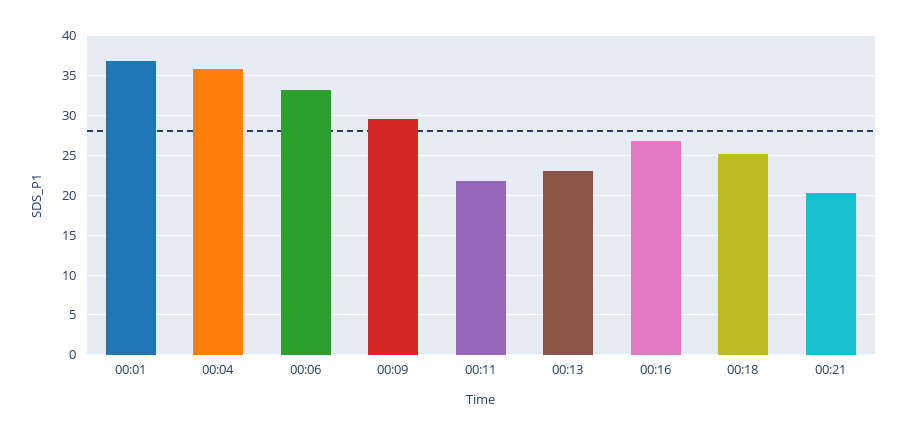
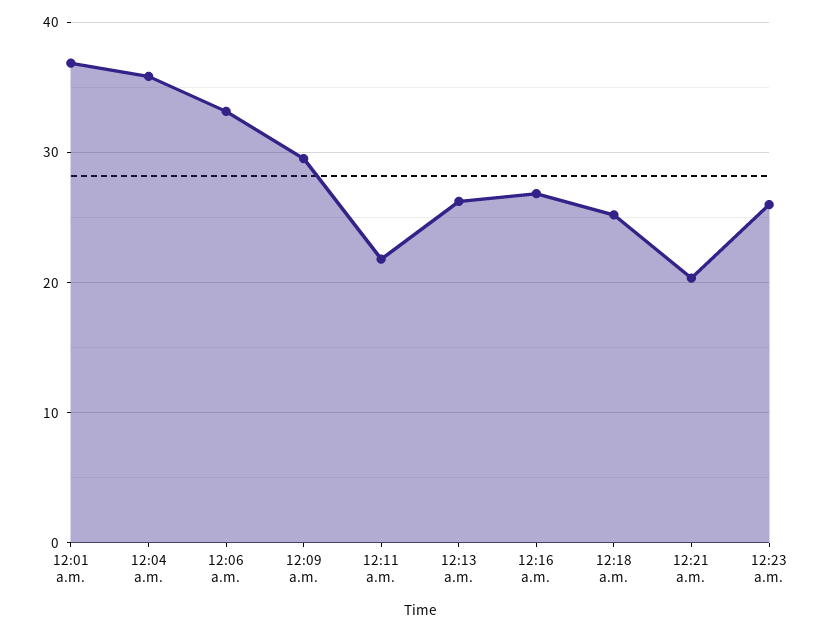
00:13: 23 -> 26
12:23 a.m.: none -> 26

